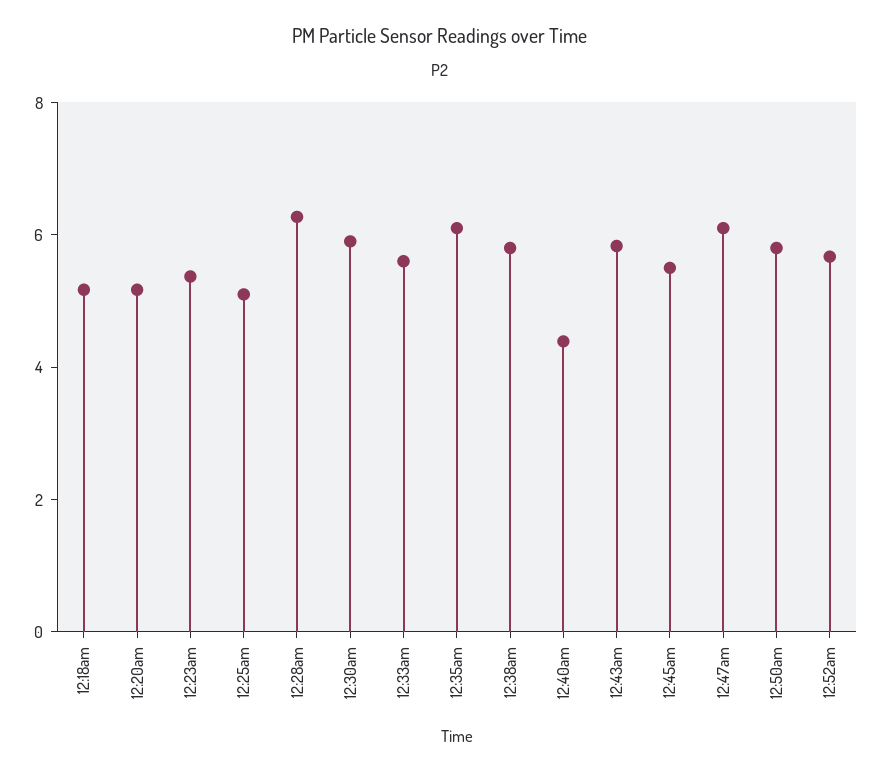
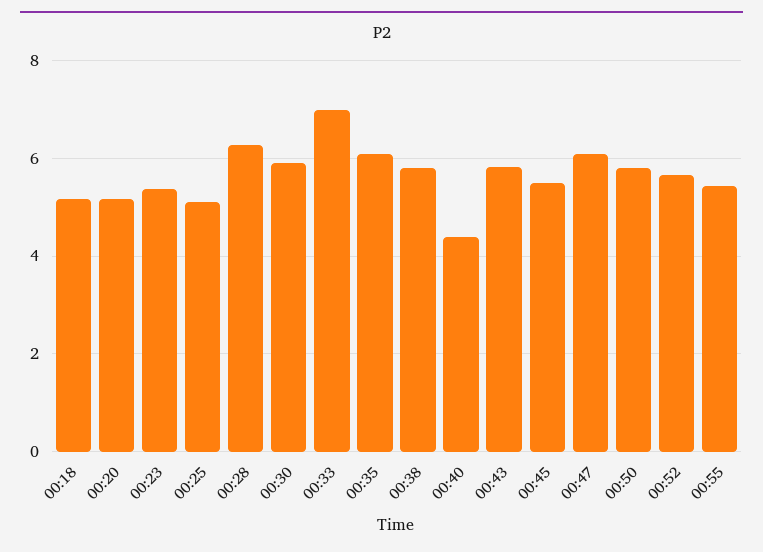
12:33am: 5.5 -> 7
00:55: none -> 5.4

